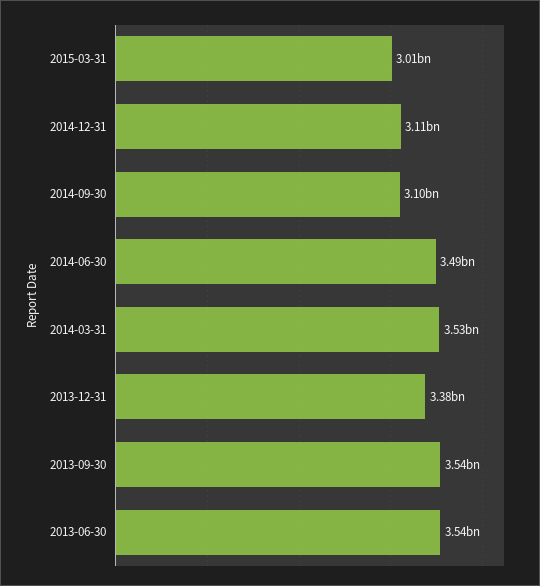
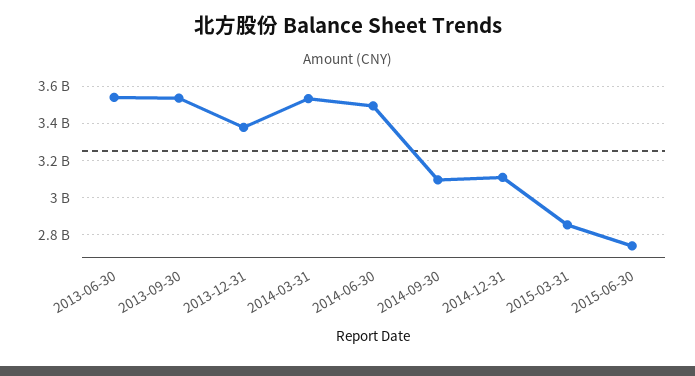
2015-03-31: 3010000000 -> 2850000000
2015-06-30: none -> 2750000000

